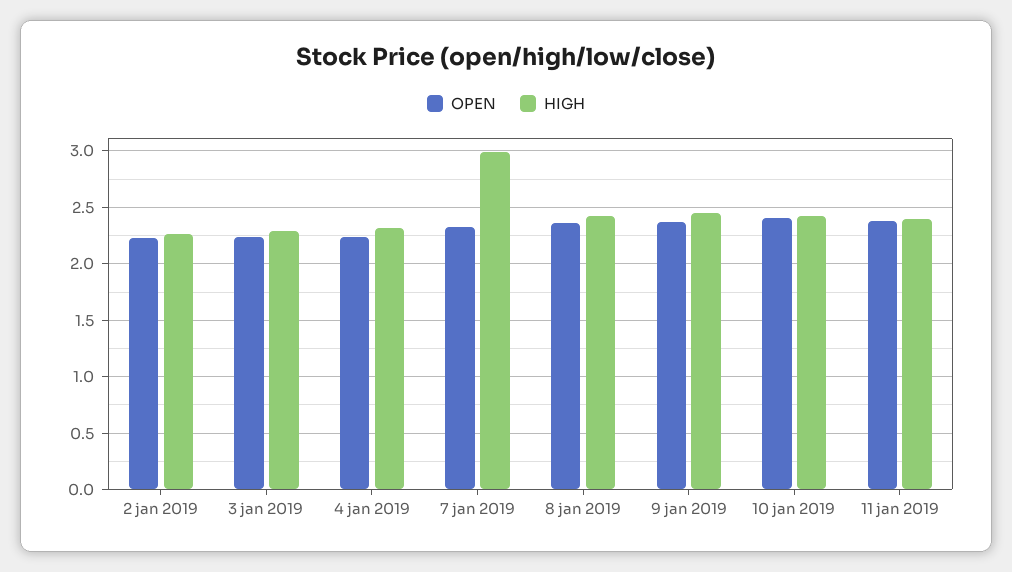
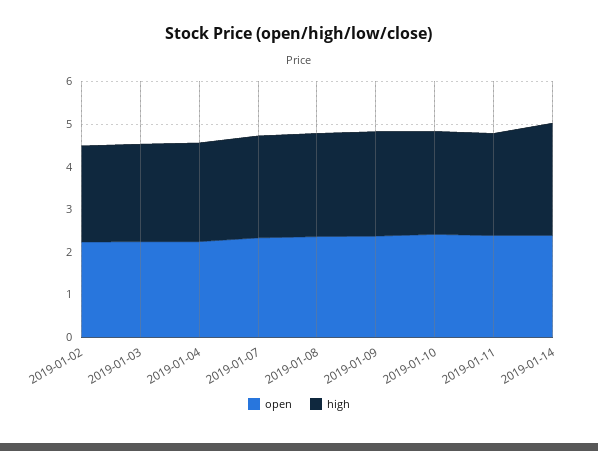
HIGH, 7 jan 2019: 3 -> 2.4
OPEN, 2019-01-14: none -> 2.4
HIGH, 2019-01-14: none -> 2.6

